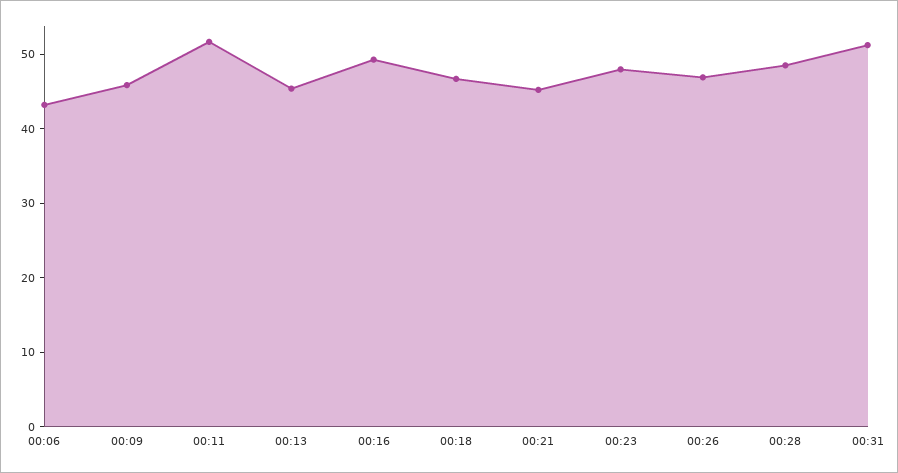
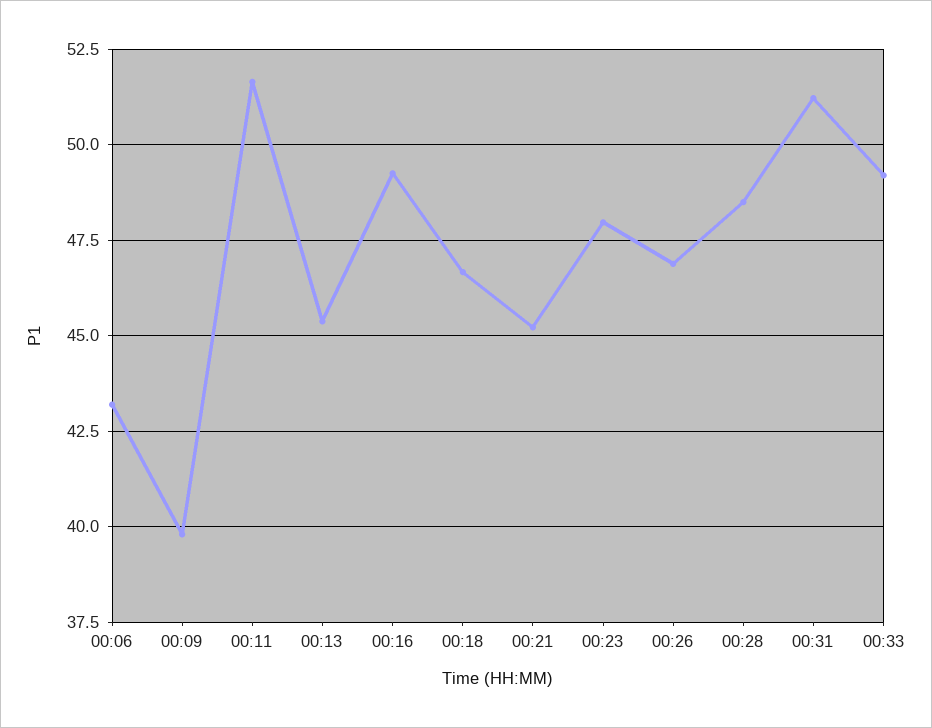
00:09: 46 -> 39.75
00:33: none -> 49.25

